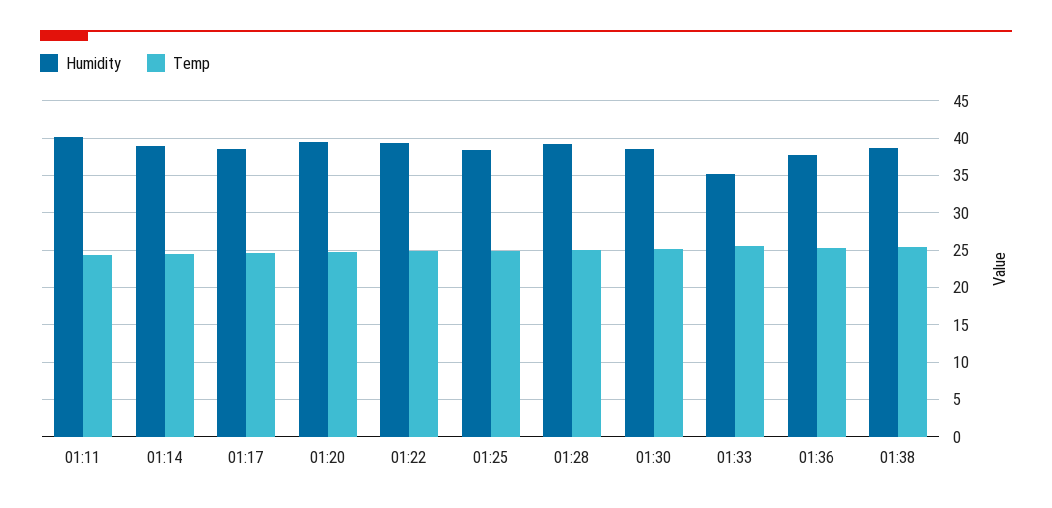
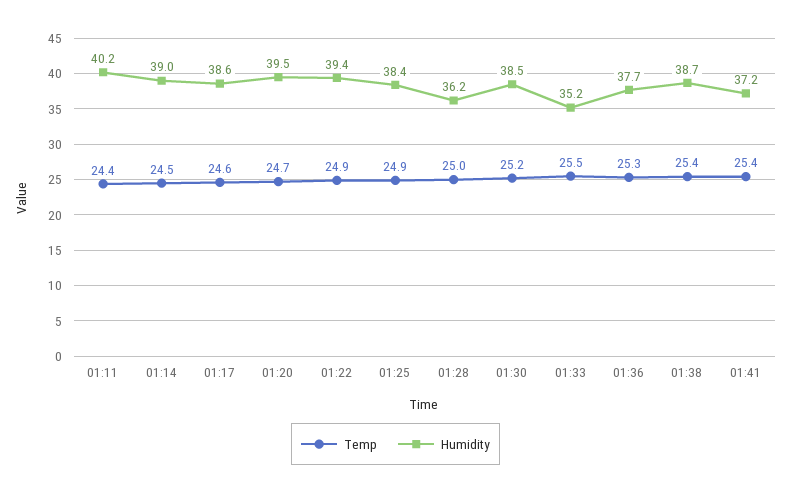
Humidity, 01:28: 39 -> 36.2
Temp, 01:41: none -> 25.4
Humidity, 01:41: none -> 37.2

